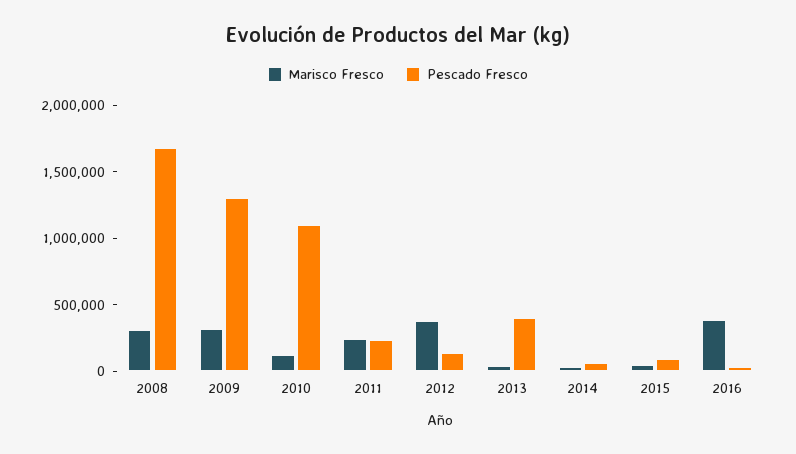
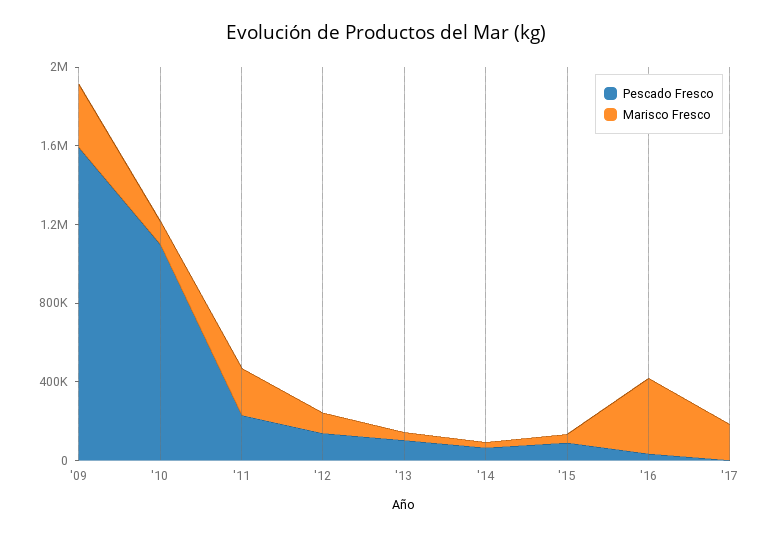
Marisco Fresco, 2008: 300000 -> none
Pescado Fresco, 2008: 1700000 -> none
Pescado Fresco, 2009: 1300000 -> 1600000
Marisco Fresco, 2012: 400000 -> 100000
Pescado Fresco, 2013: 400000 -> 100000
Pescado Fresco, '17: none -> 0
Marisco Fresco, '17: none -> 200000

